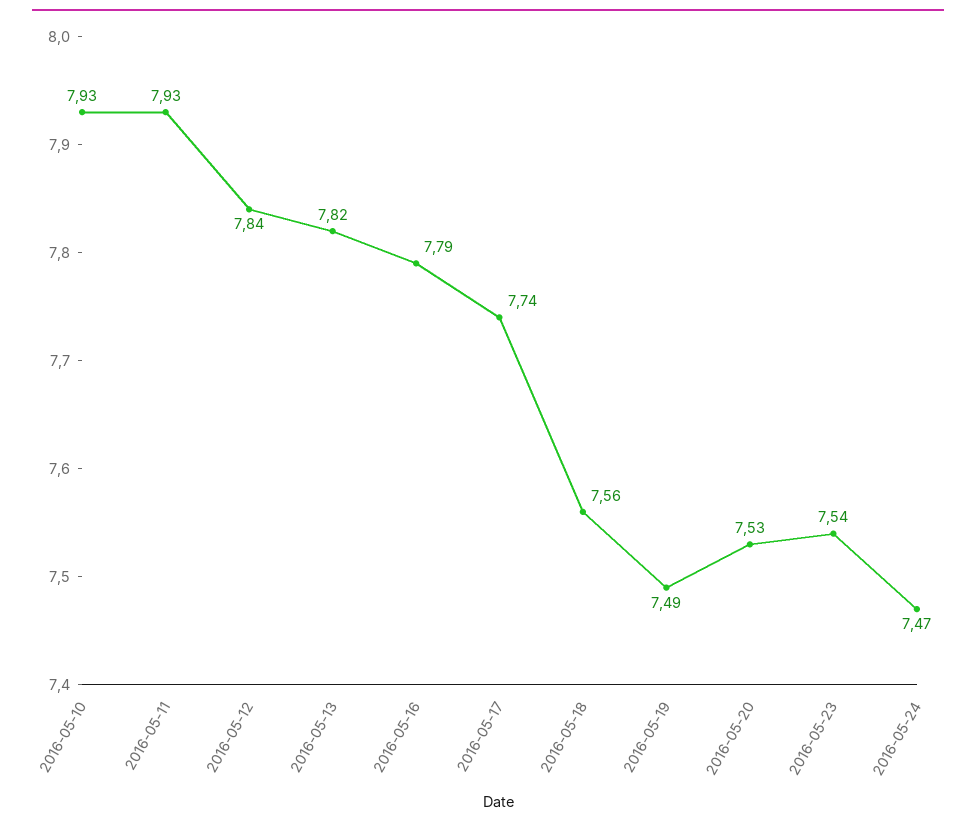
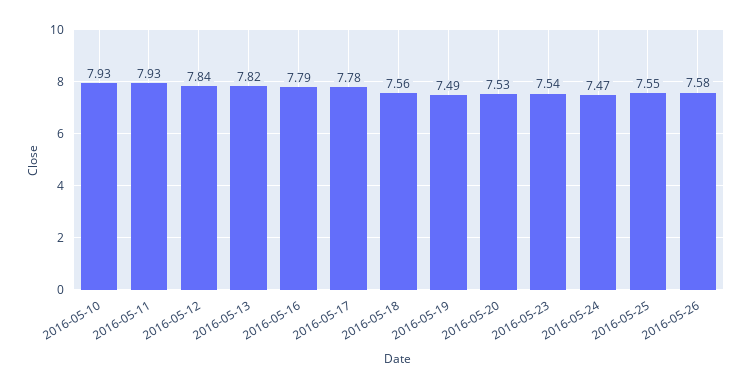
2016-05-17: 7.74 -> 7.78
2016-05-25: none -> 7.55
2016-05-26: none -> 7.58

